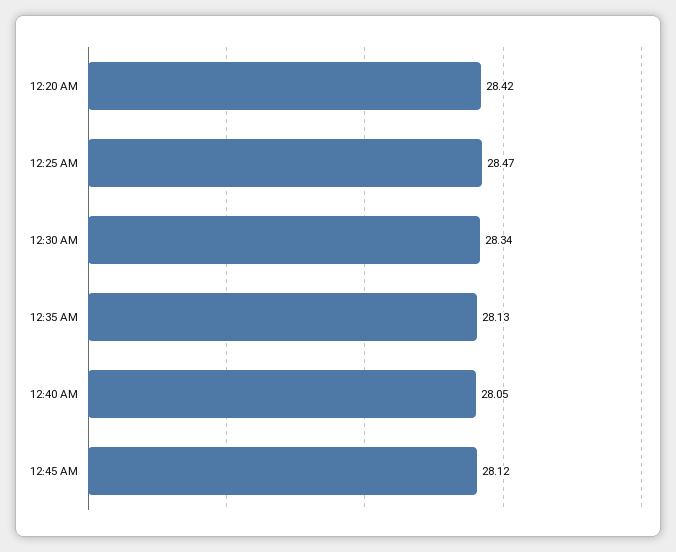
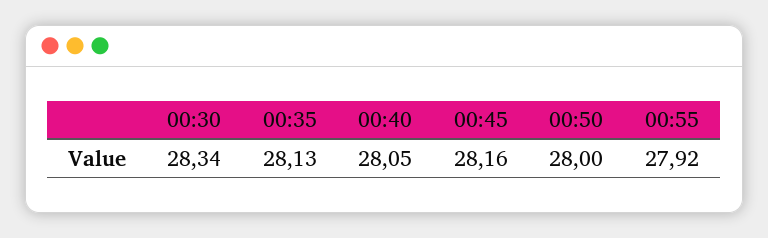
12:20 AM: 28.42 -> none
12:25 AM: 28.47 -> none
12:45 AM: 28.12 -> 28.16
00:50: none -> 28
00:55: none -> 27.92

